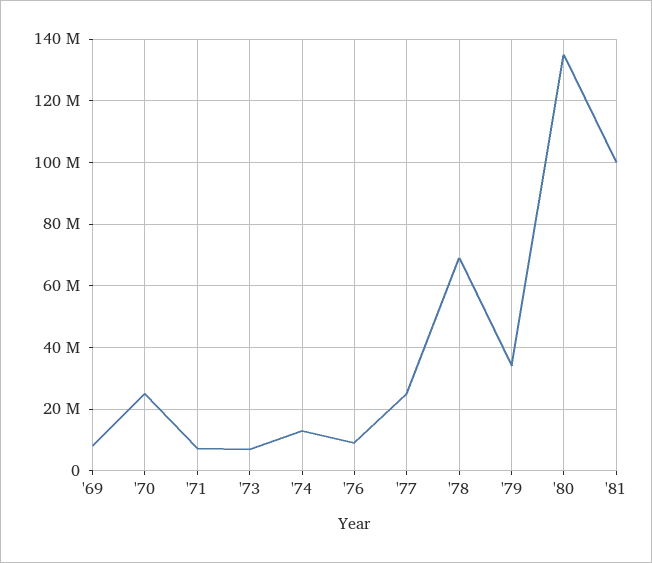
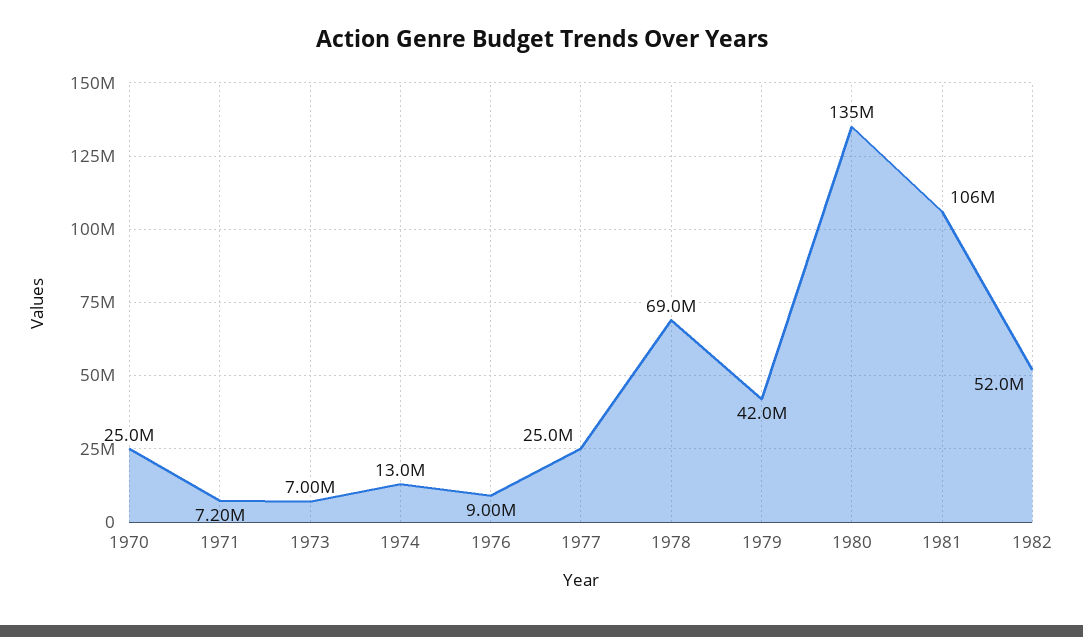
'69: 8000000 -> none
'79: 34000000 -> 42000000
'81: 100000000 -> 106000000
1982: none -> 52000000

